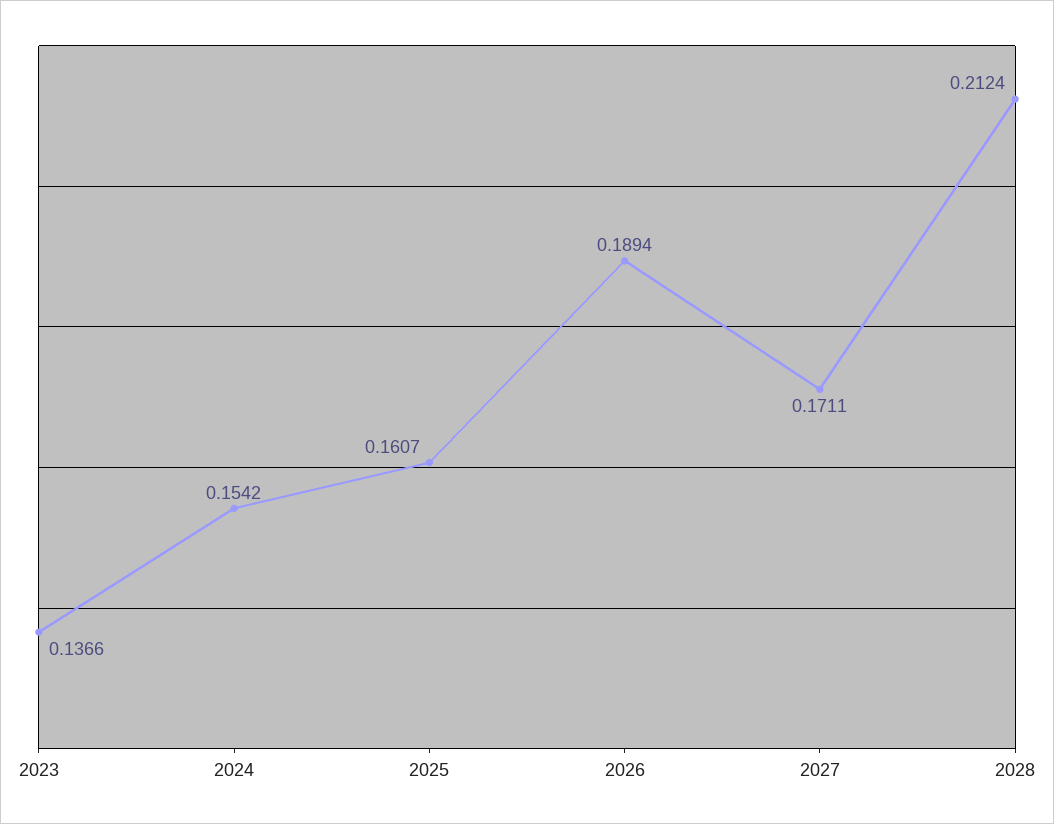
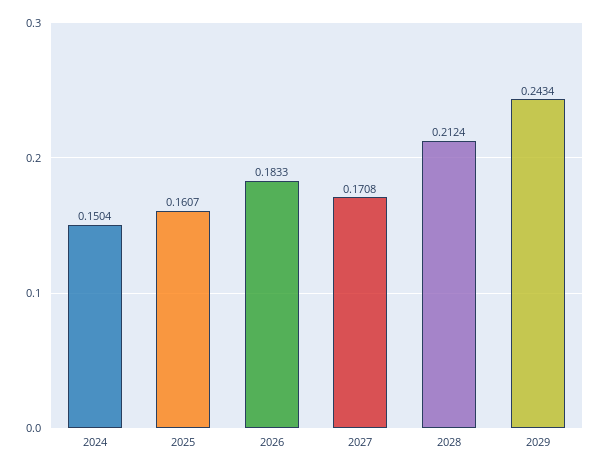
2023: 0.1366 -> none
2024: 0.1542 -> 0.1504
2026: 0.1894 -> 0.1833
2027: 0.1711 -> 0.1708
2029: none -> 0.2434

